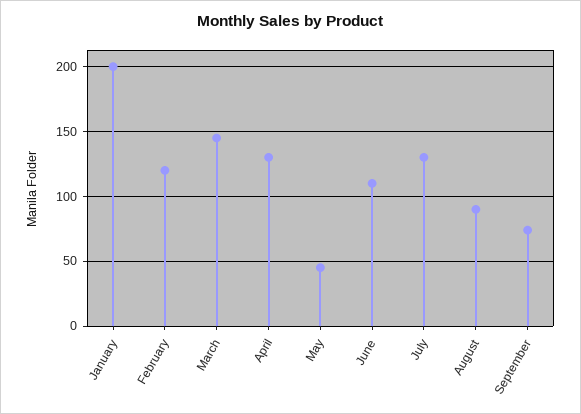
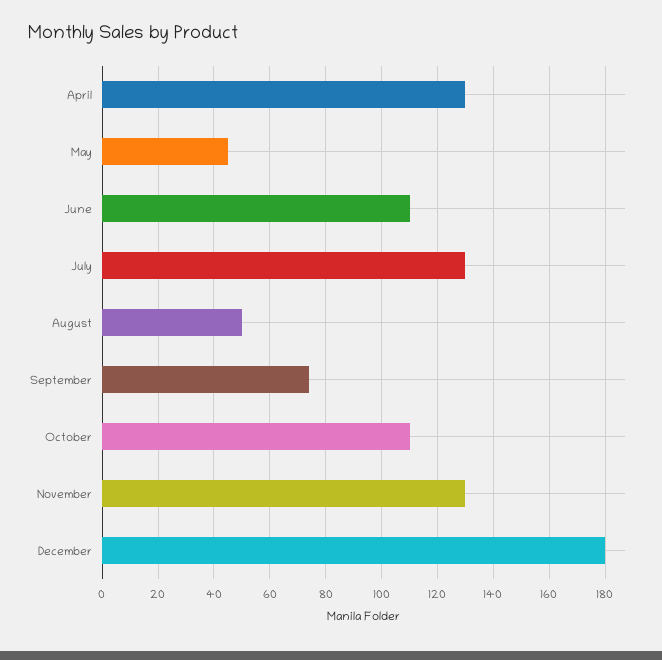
January: 200 -> none
February: 120 -> none
March: 145 -> none
August: 90 -> 50
October: none -> 110
November: none -> 130
December: none -> 180

